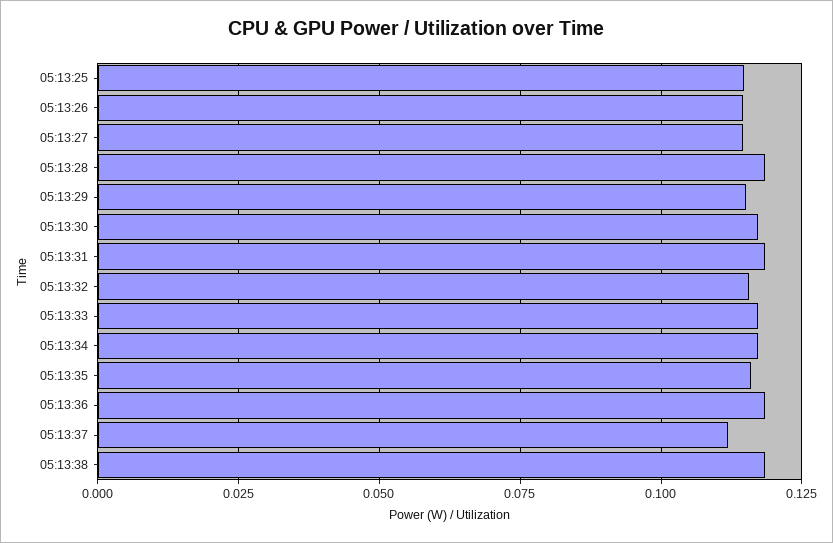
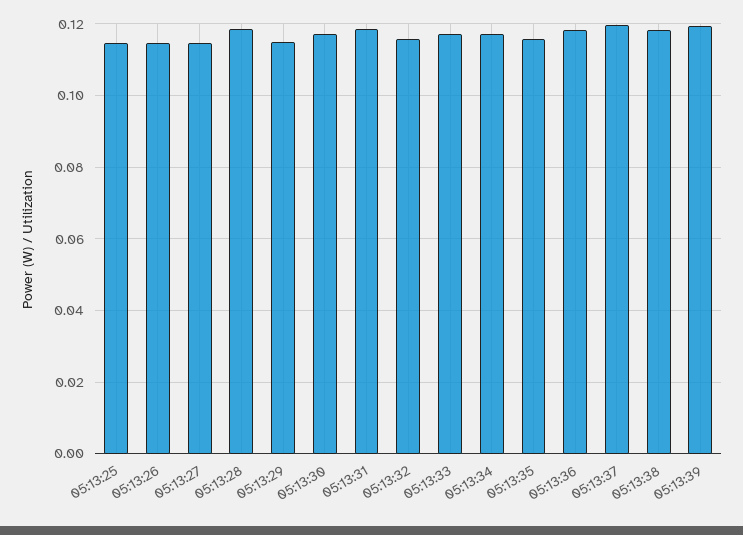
05:13:37: 0.1125 -> 0.12
05:13:39: none -> 0.12

